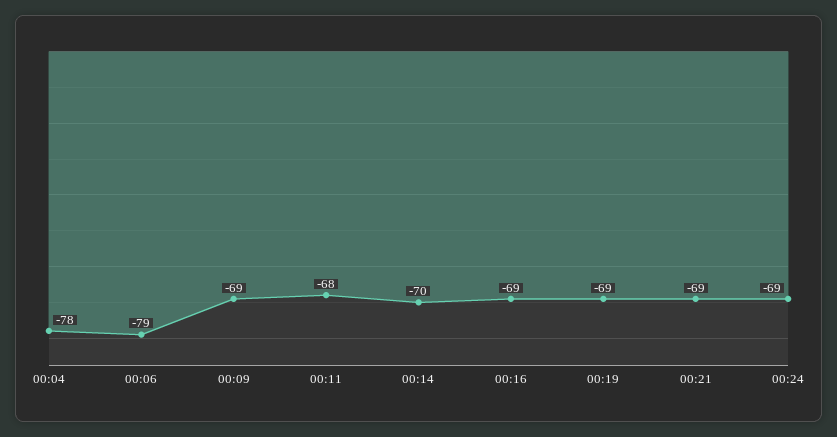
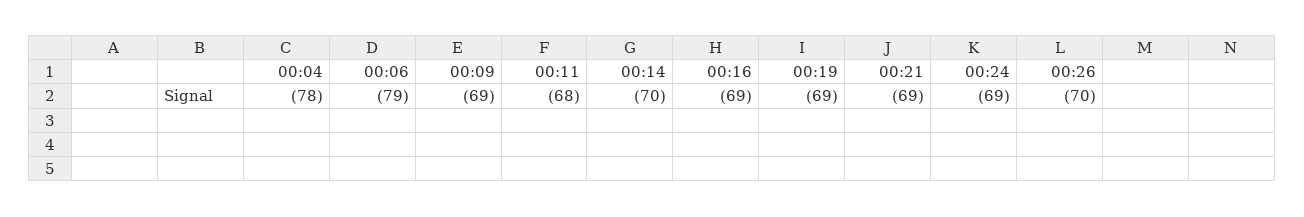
00:26: none -> -70

